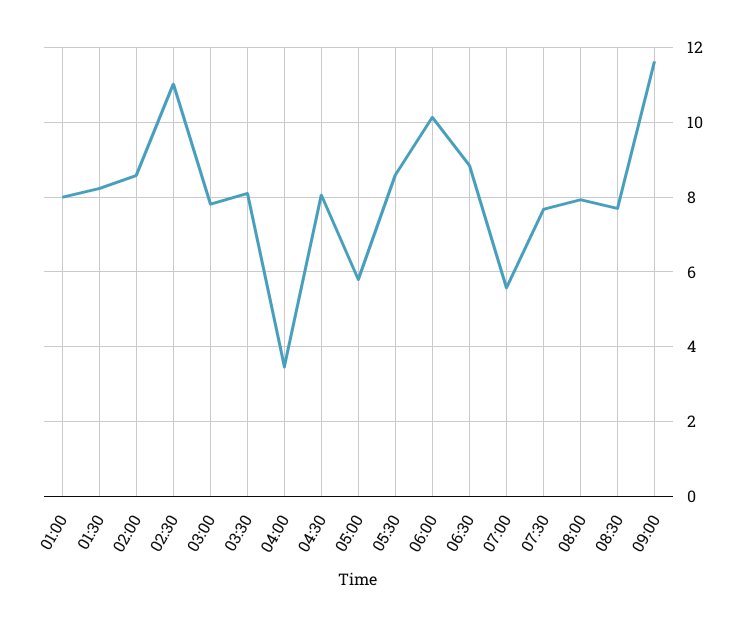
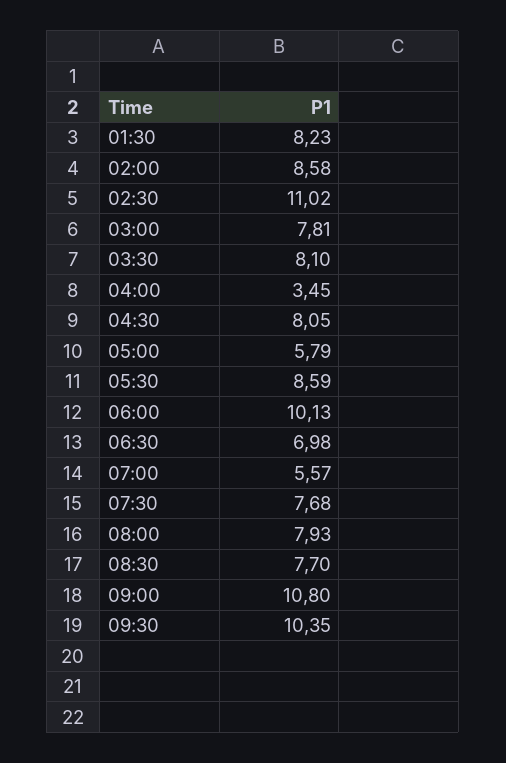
01:00: 8 -> none
06:30: 8.8 -> 6.98
09:00: 11.6 -> 10.8
09:30: none -> 10.35

